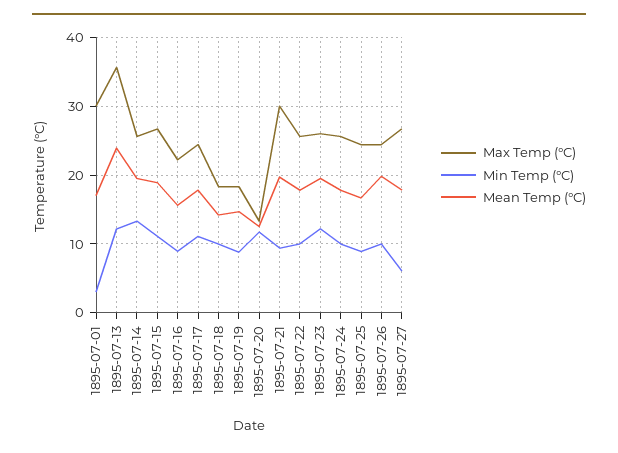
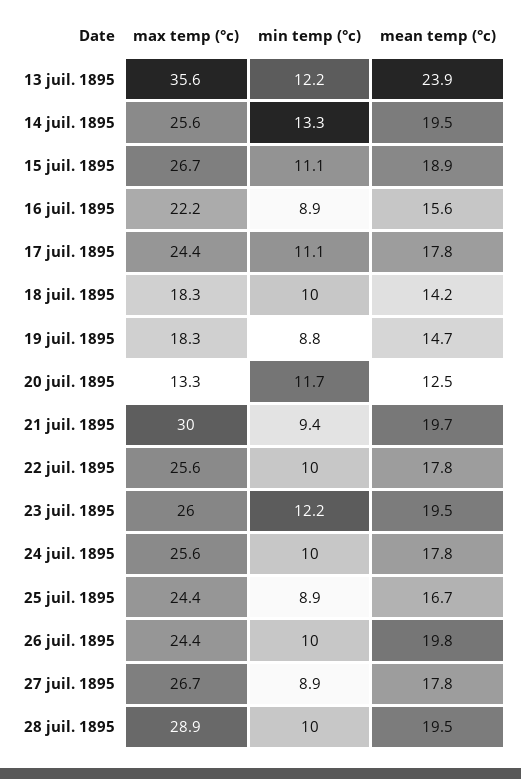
Max Temp (°C), 1895-07-01: 30 -> none
Min Temp (°C), 1895-07-01: 3 -> none
Mean Temp (°C), 1895-07-01: 17 -> none
Min Temp (°C), 1895-07-27: 6 -> 8.9
Max Temp (°C), 28 juil. 1895: none -> 28.9
Min Temp (°C), 28 juil. 1895: none -> 10
Mean Temp (°C), 28 juil. 1895: none -> 19.5

